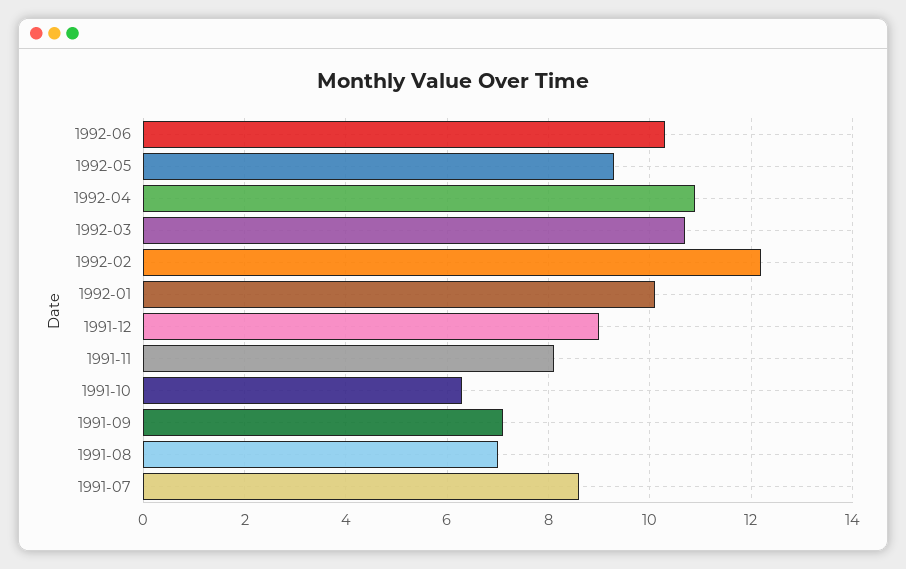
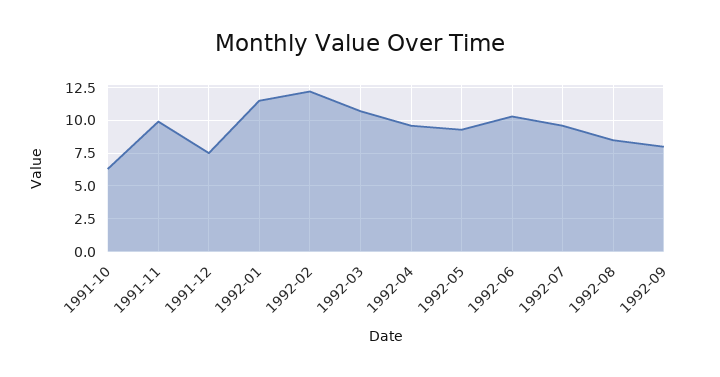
1992-04: 11 -> 9.5
1992-01: 10 -> 11.5
1991-12: 9 -> 7.5
1991-11: 8 -> 10
1991-09: 7 -> none
1991-08: 7 -> none
1991-07: 8.5 -> none
1992-07: none -> 9.5
1992-08: none -> 8.5
1992-09: none -> 8

